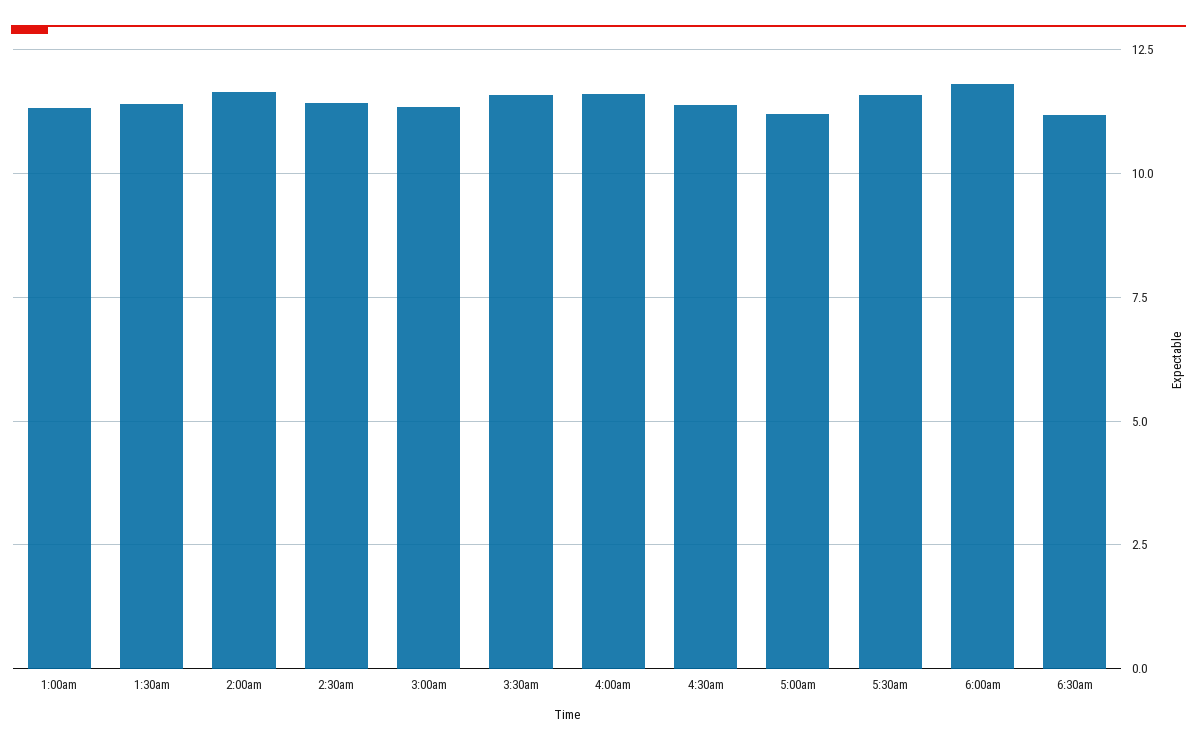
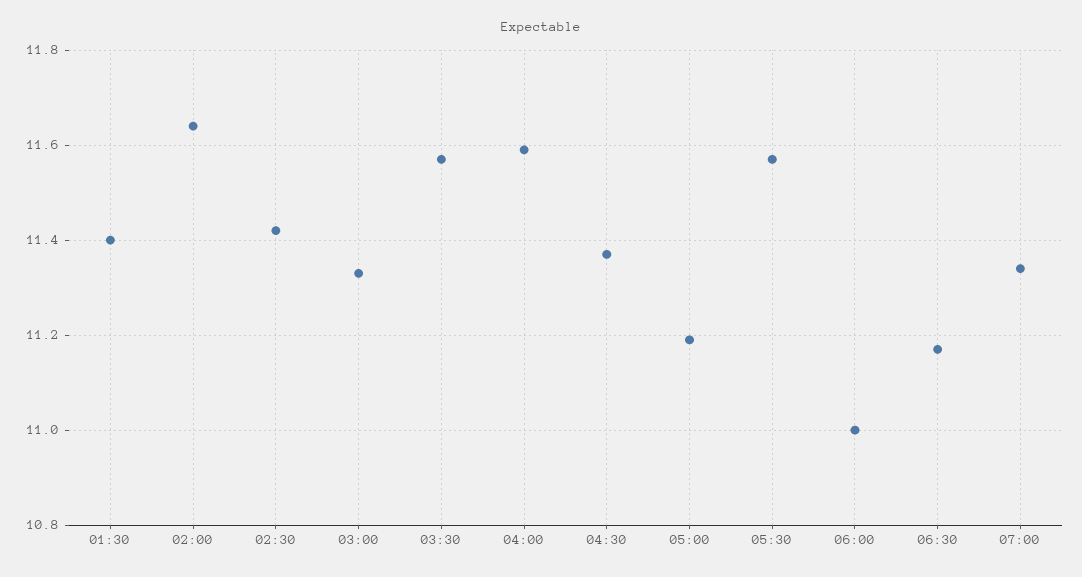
1:00am: 11.25 -> none
6:00am: 11.75 -> 11
07:00: none -> 11.35

